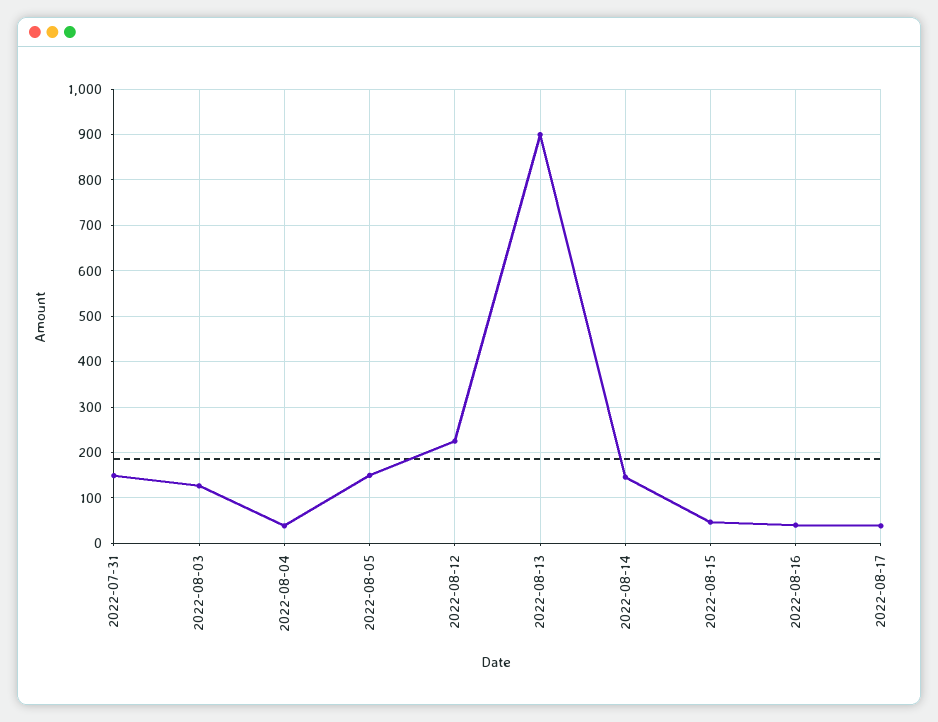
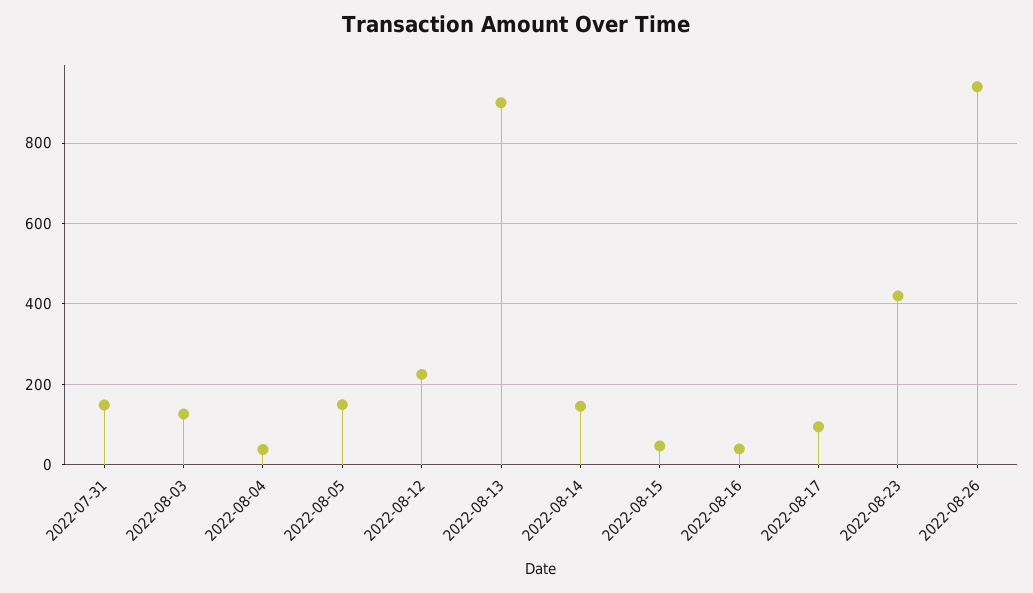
2022-08-17: 40 -> 100
2022-08-23: none -> 420
2022-08-26: none -> 940

